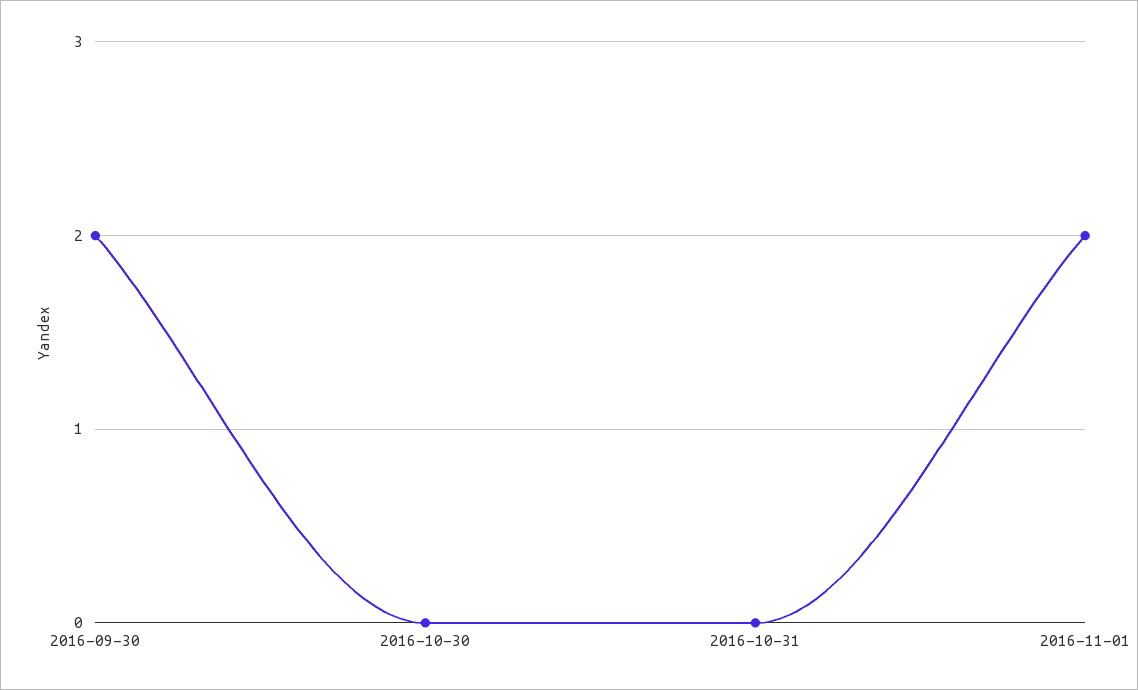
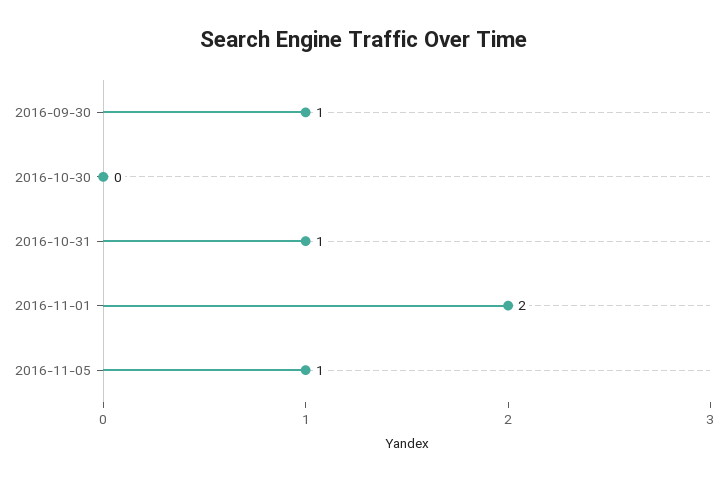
2016-09-30: 2 -> 1
2016-10-31: 0 -> 1
2016-11-05: none -> 1

